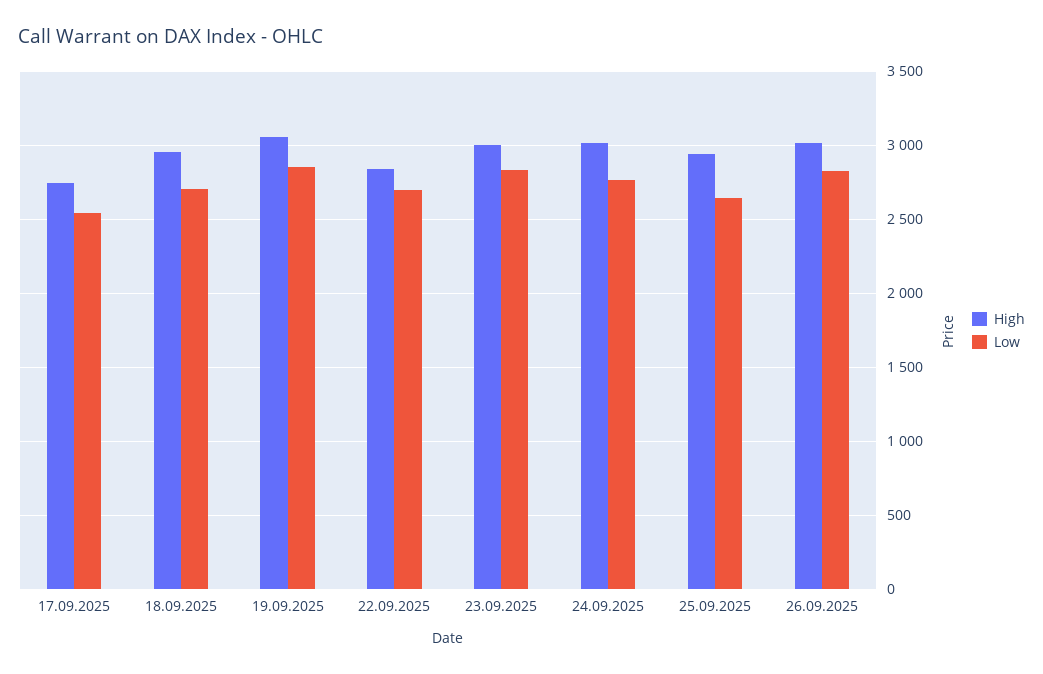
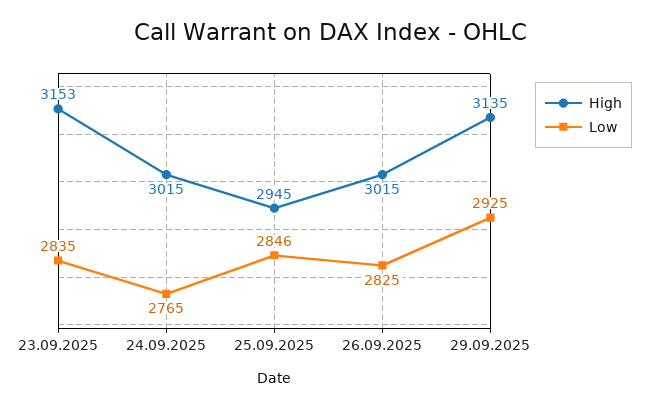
High, 17.09.2025: 2750 -> none
Low, 17.09.2025: 2550 -> none
High, 18.09.2025: 2950 -> none
Low, 18.09.2025: 2700 -> none
High, 19.09.2025: 3050 -> none
Low, 19.09.2025: 2850 -> none
High, 22.09.2025: 2850 -> none
Low, 22.09.2025: 2700 -> none
High, 23.09.2025: 3000 -> 3153
Low, 25.09.2025: 2650 -> 2846
High, 29.09.2025: none -> 3135
Low, 29.09.2025: none -> 2925

